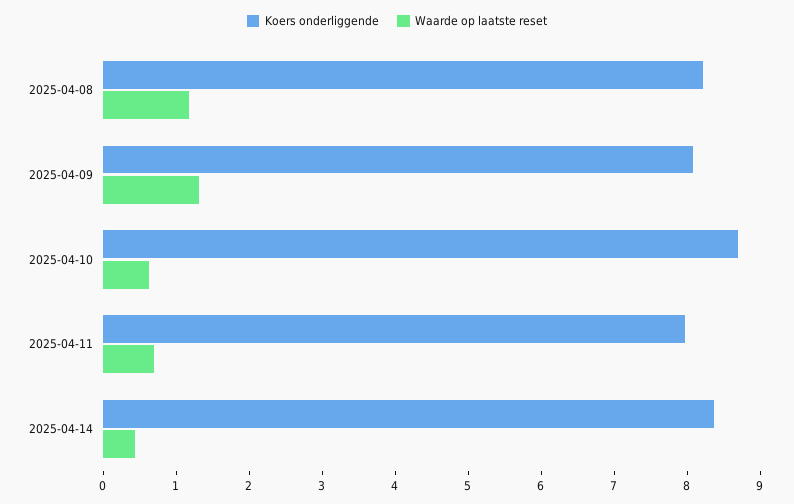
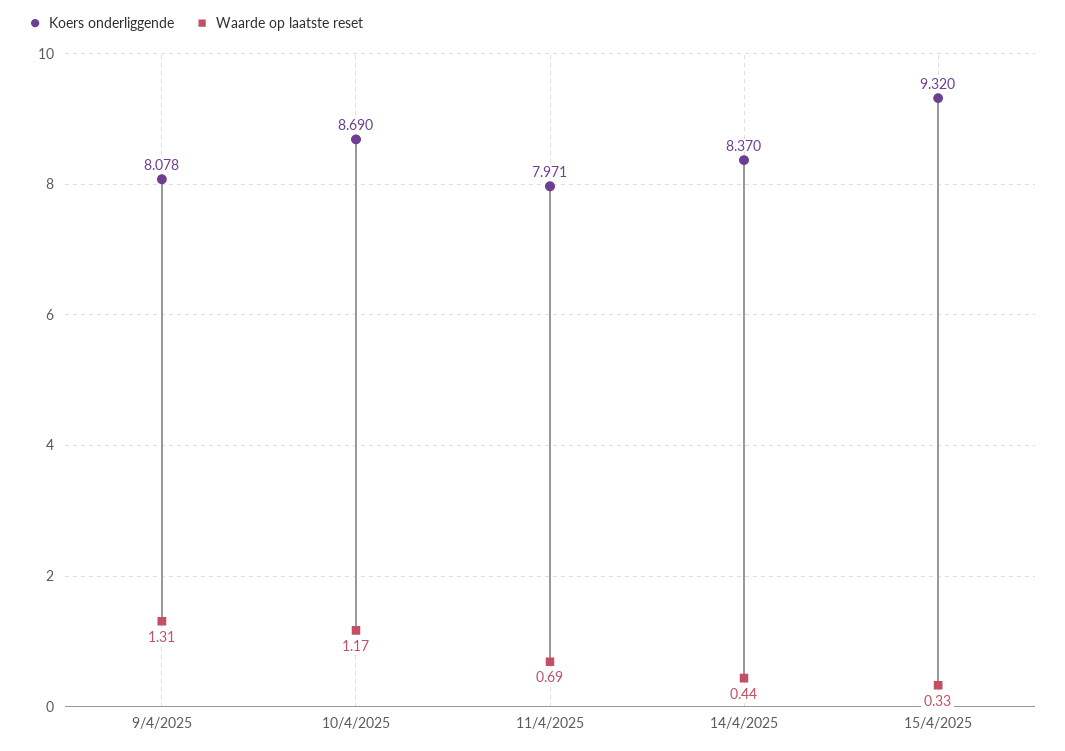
Koers onderliggende, 2025-04-08: 8.2 -> none
Waarde op laatste reset, 2025-04-08: 1.2 -> none
Waarde op laatste reset, 2025-04-10: 0.6 -> 1.17
Koers onderliggende, 15/4/2025: none -> 9.32
Waarde op laatste reset, 15/4/2025: none -> 0.33

